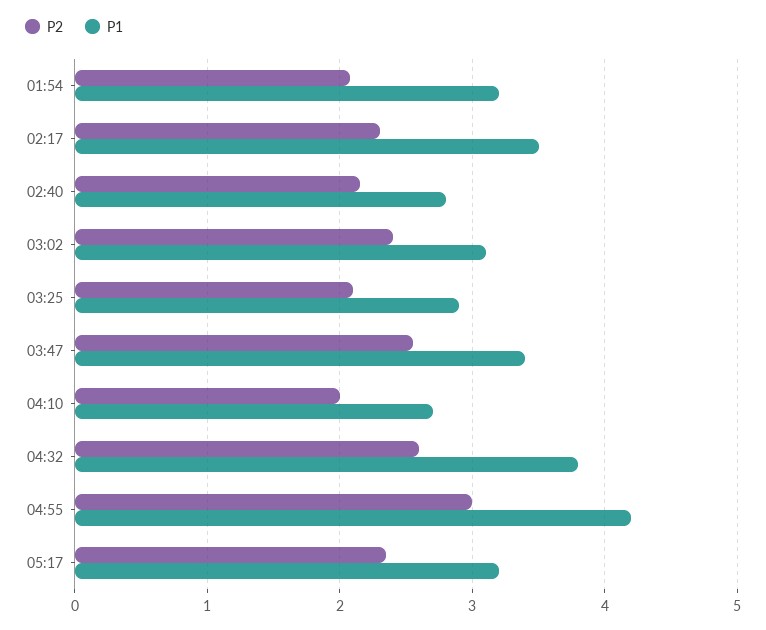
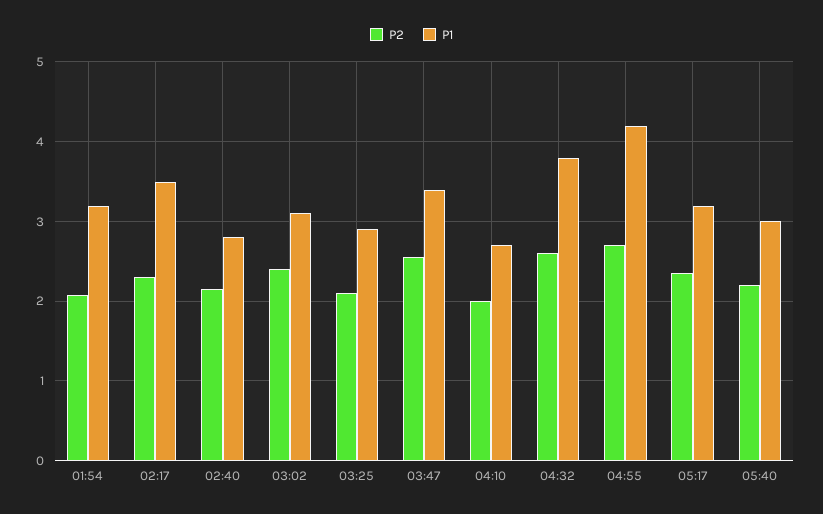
P2, 04:55: 3 -> 2.7
P2, 05:40: none -> 2.2
P1, 05:40: none -> 3

